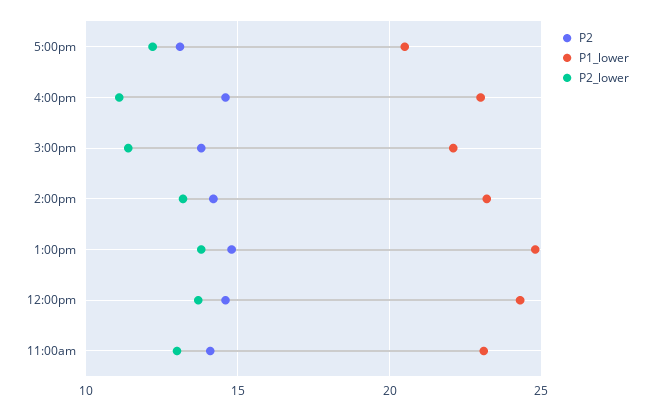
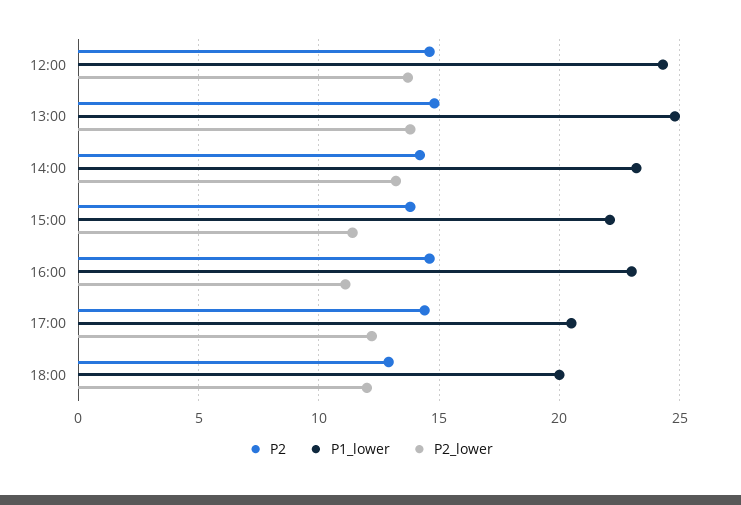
P2, 5:00pm: 13 -> 14.5
P2, 11:00am: 14 -> none
P1_lower, 11:00am: 23 -> none
P2_lower, 11:00am: 13 -> none
P2, 18:00: none -> 13
P1_lower, 18:00: none -> 20
P2_lower, 18:00: none -> 12

